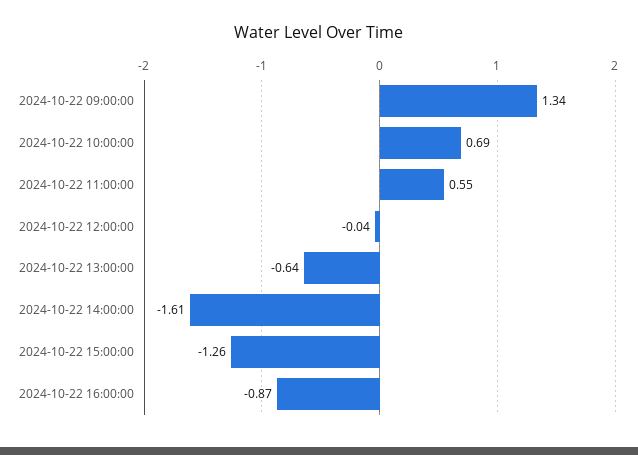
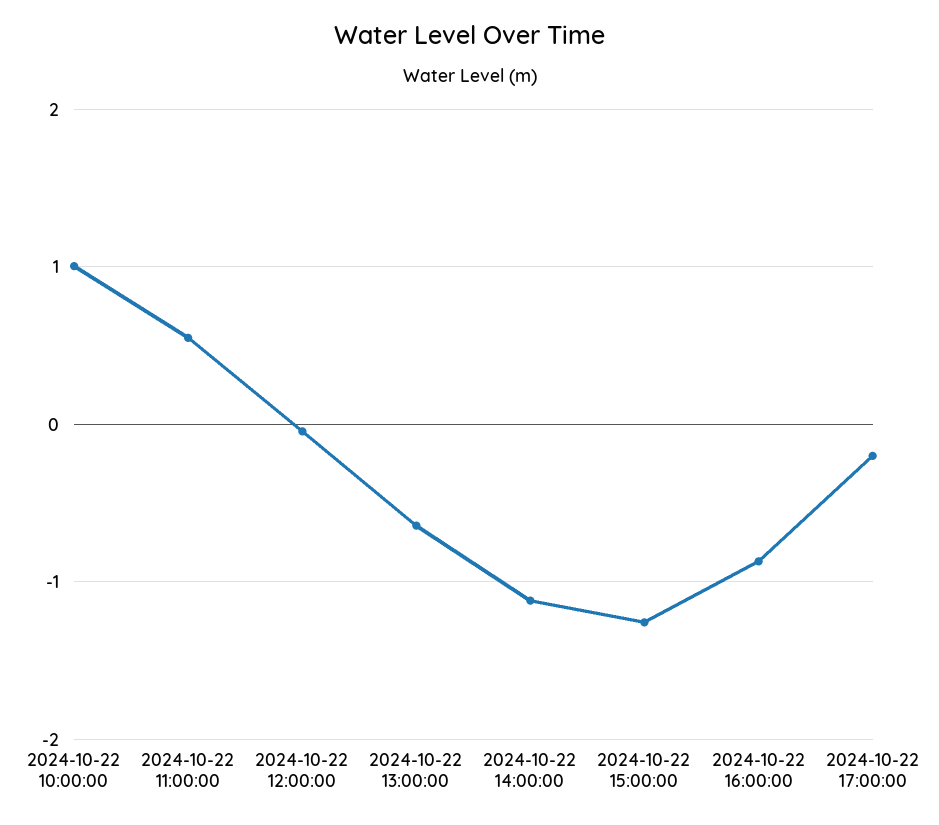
2024-10-22 09:00:00: 1.34 -> none
2024-10-22 10:00:00: 0.69 -> 1
2024-10-22 14:00:00: -1.61 -> -1.1
2024-10-22 17:00:00: none -> -0.2

